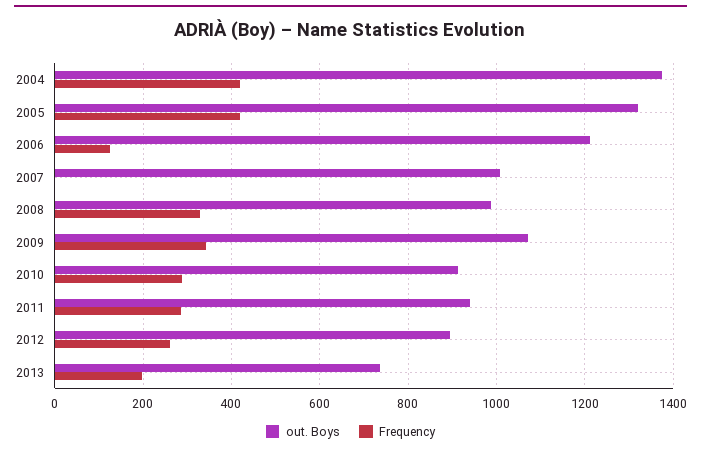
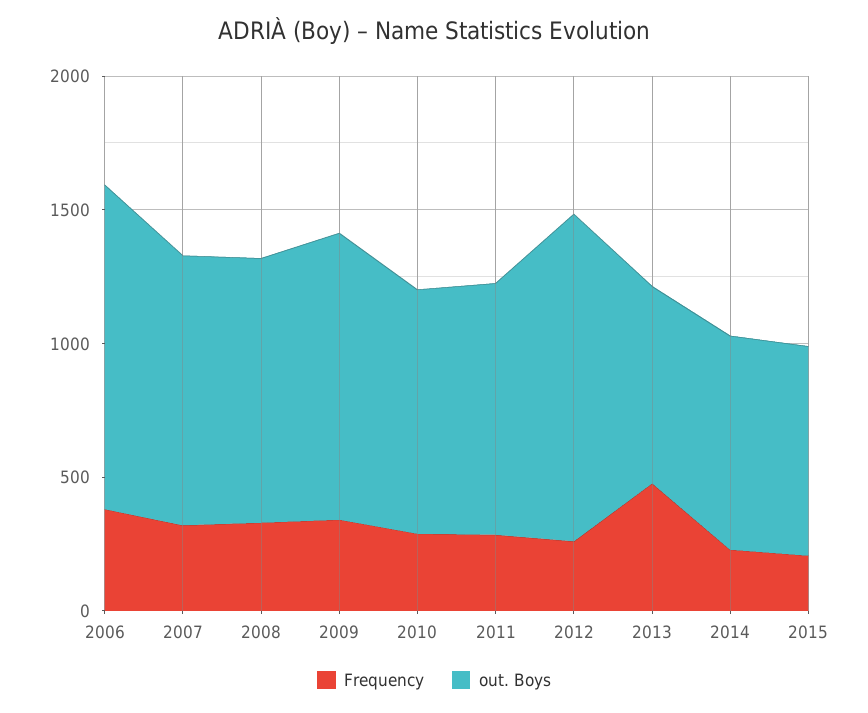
out. Boys, 2004: 1380 -> none
Frequency, 2004: 420 -> none
out. Boys, 2005: 1320 -> none
Frequency, 2005: 420 -> none
Frequency, 2006: 120 -> 400
Frequency, 2007: 0 -> 300
out. Boys, 2012: 900 -> 1200
Frequency, 2013: 200 -> 500
Frequency, 2014: none -> 200
out. Boys, 2014: none -> 800
Frequency, 2015: none -> 200
out. Boys, 2015: none -> 800

